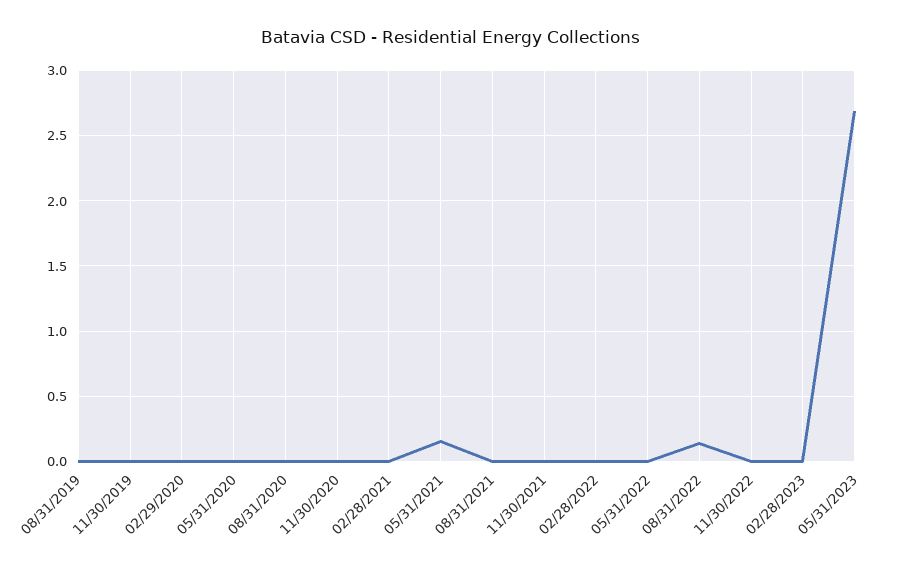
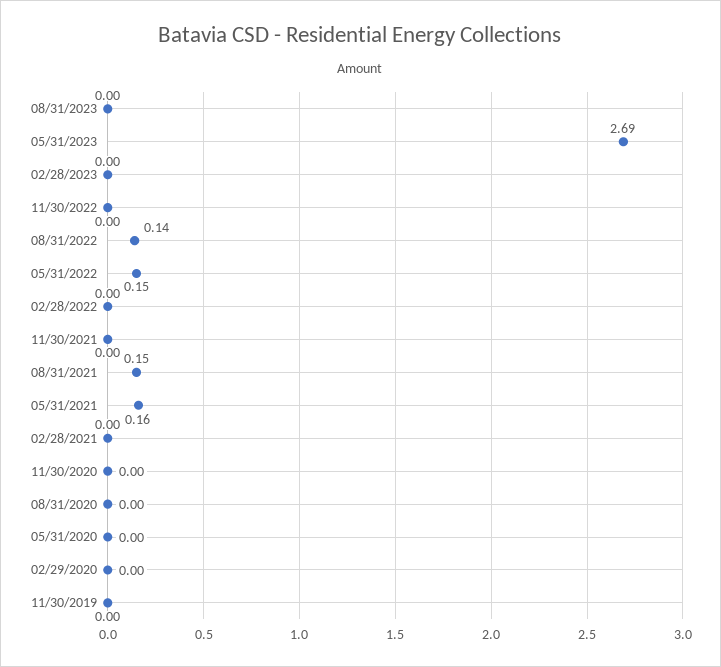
08/31/2019: 0 -> none
08/31/2021: 0 -> 0.15
05/31/2022: 0 -> 0.15
08/31/2023: none -> 0

